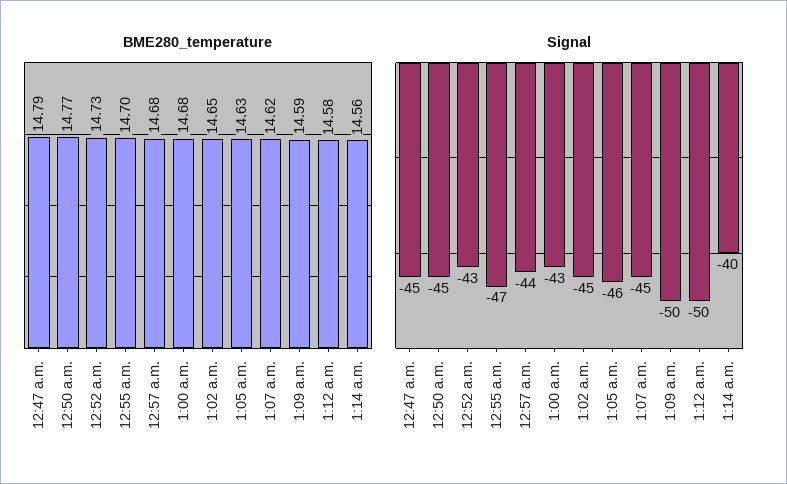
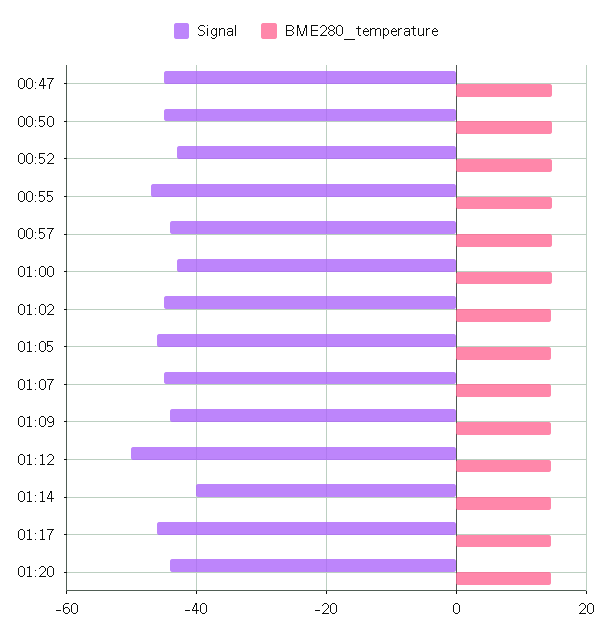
Signal, 1:09 a.m.: -50 -> -44
Signal, 01:17: none -> -46
BME280_temperature, 01:17: none -> 14
Signal, 01:20: none -> -44
BME280_temperature, 01:20: none -> 14

